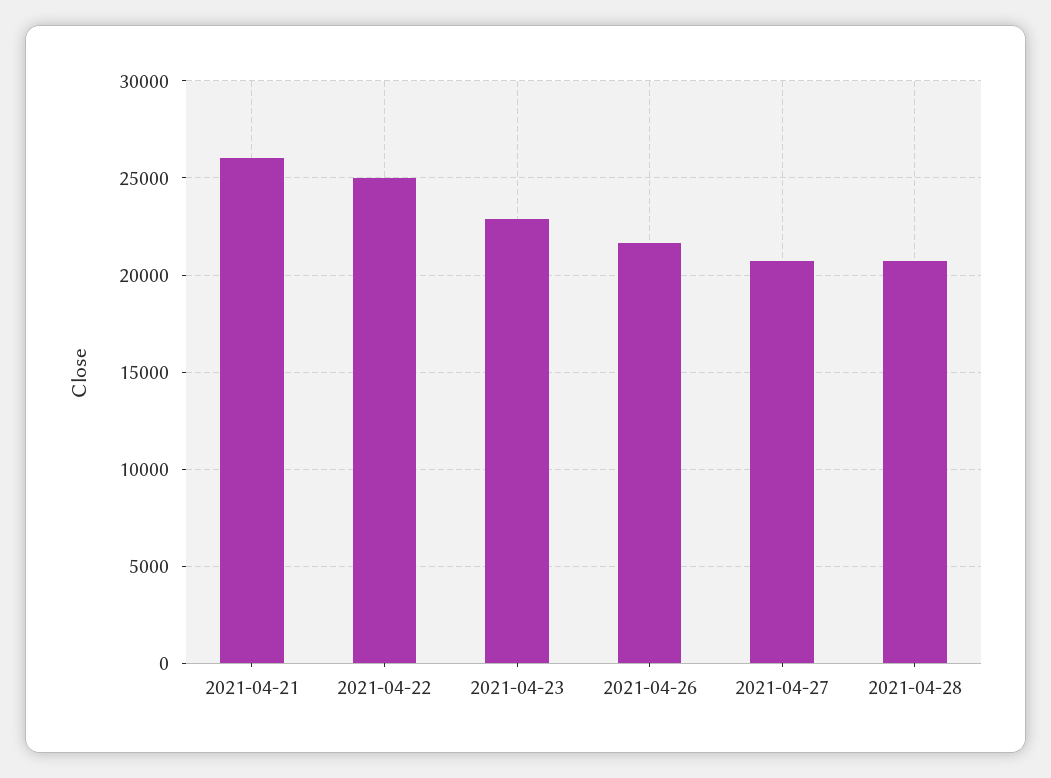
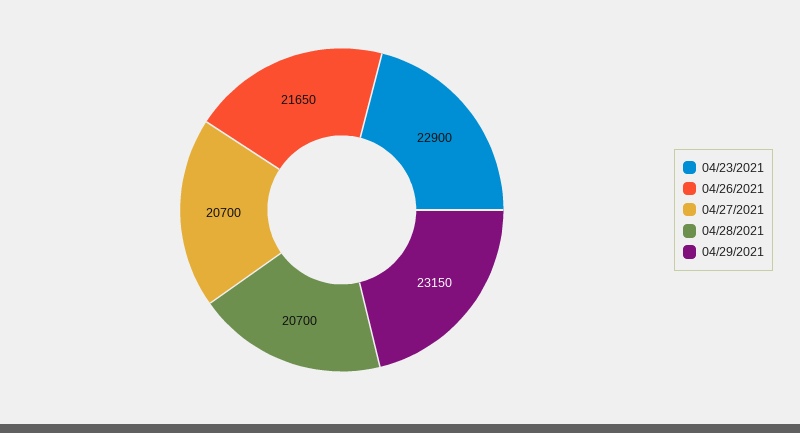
2021-04-21: 26000 -> none
2021-04-22: 25000 -> none
04/29/2021: none -> 23150

